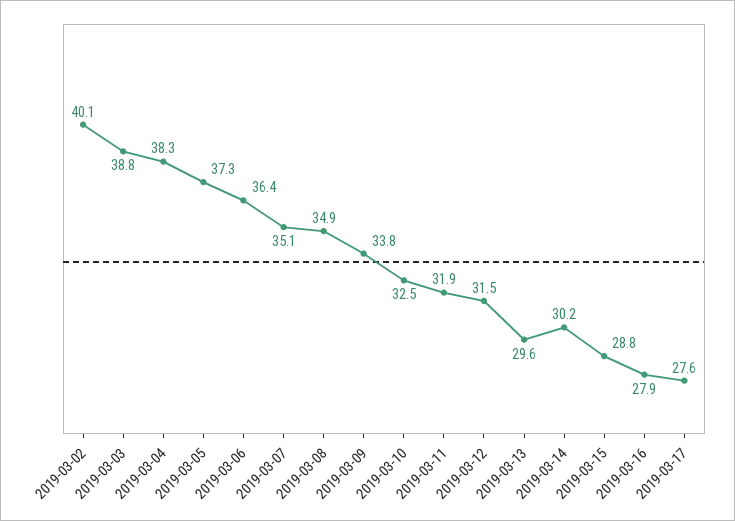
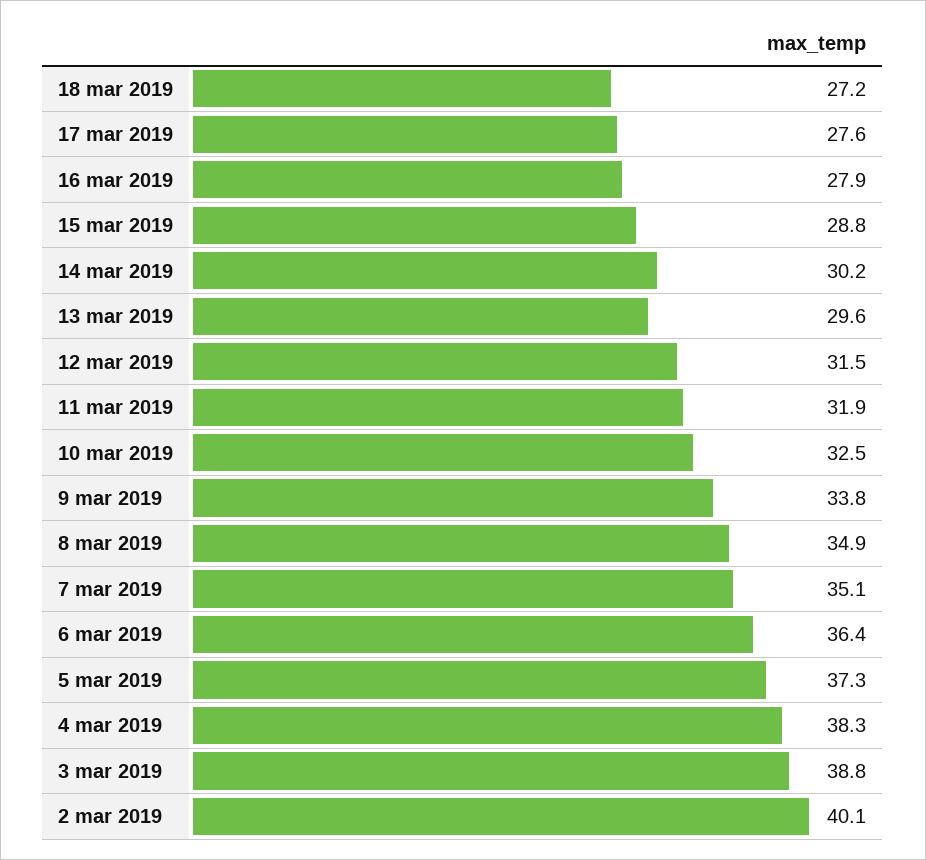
18 mar 2019: none -> 27.2

